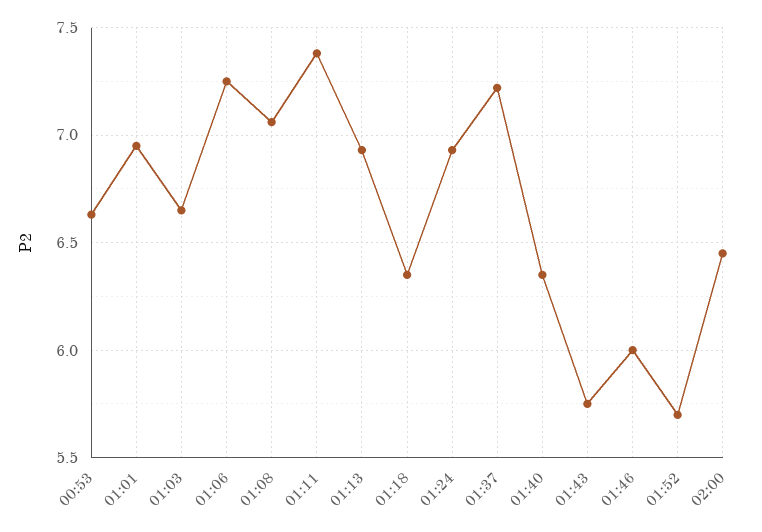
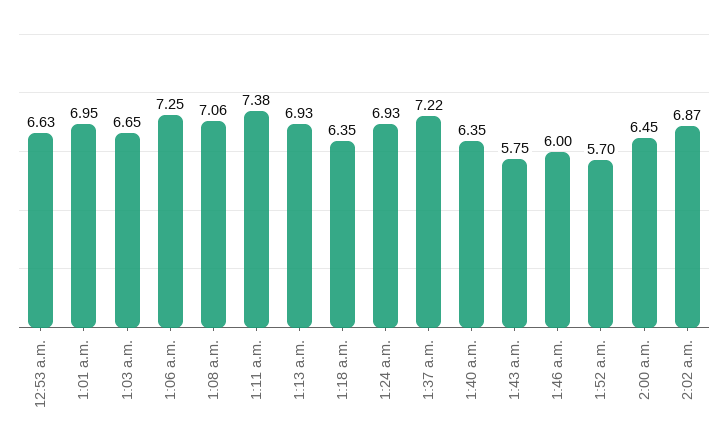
2:02 a.m.: none -> 6.87

